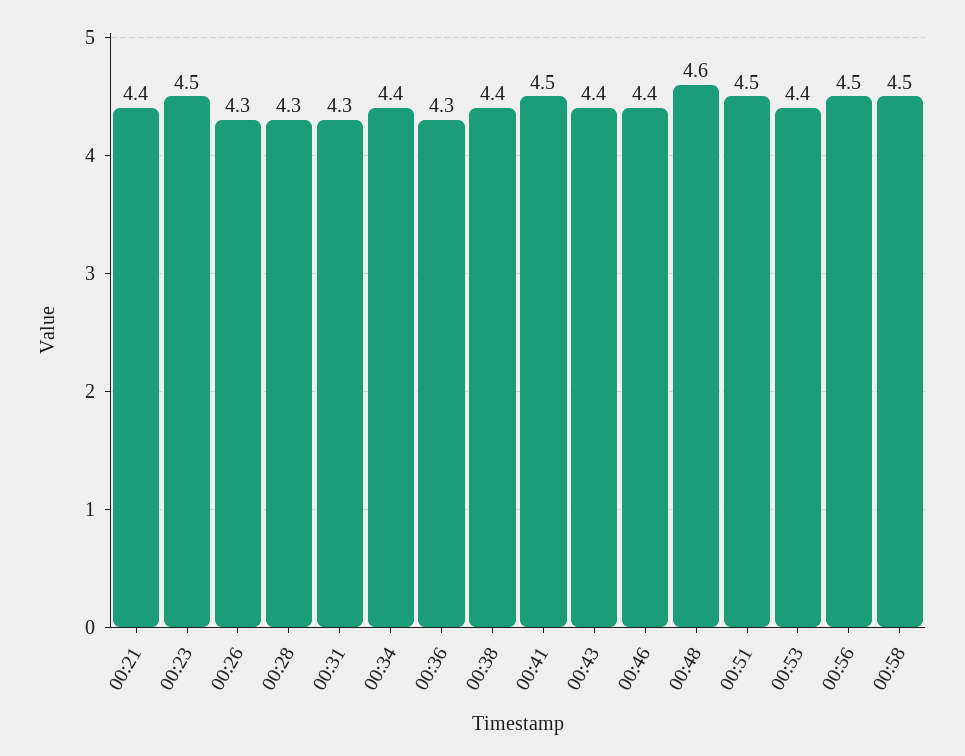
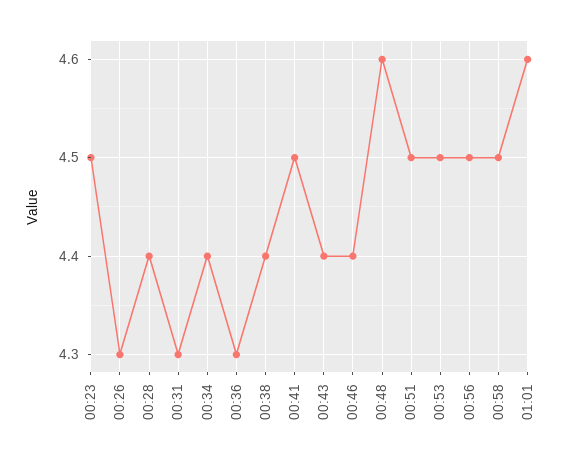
00:21: 4.4 -> none
00:28: 4.3 -> 4.4
00:53: 4.4 -> 4.5
01:01: none -> 4.6

